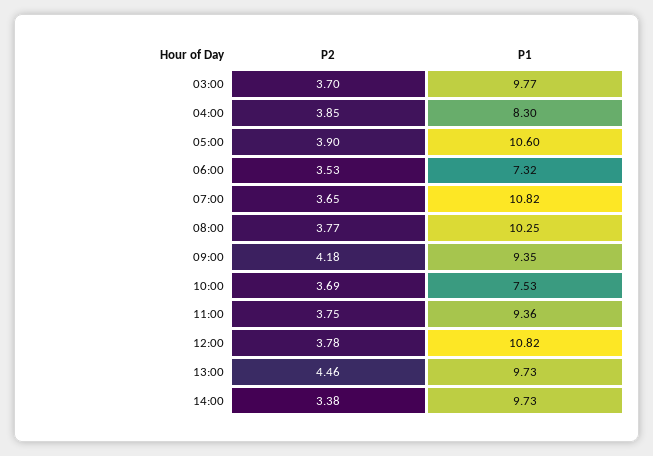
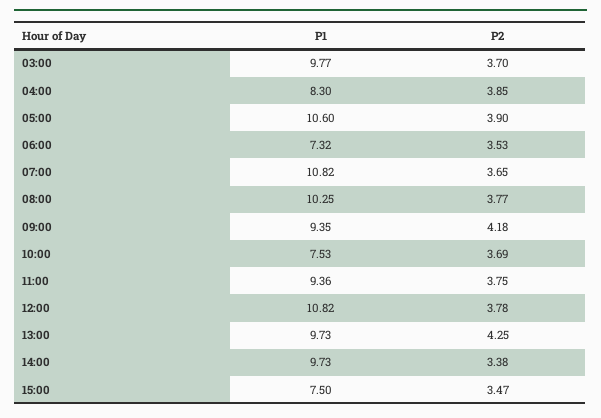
P2, 13:00: 4.46 -> 4.25
P1, 15:00: none -> 7.5
P2, 15:00: none -> 3.47

